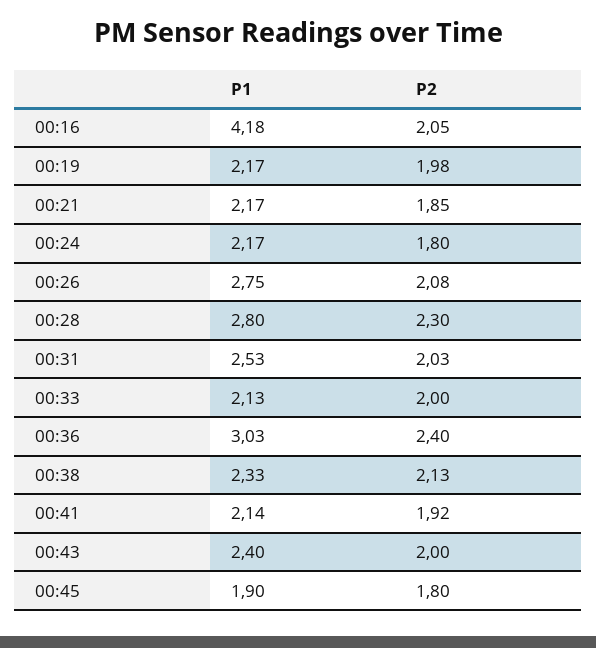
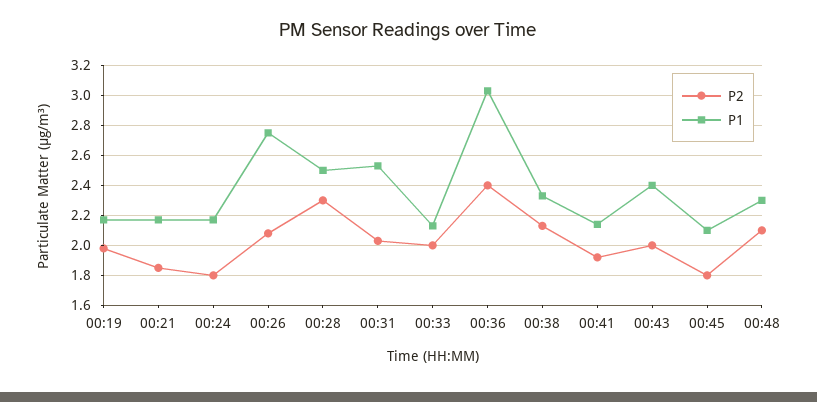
P1, 00:16: 4.18 -> none
P2, 00:16: 2.05 -> none
P1, 00:28: 2.8 -> 2.5
P1, 00:45: 1.9 -> 2.1
P2, 00:48: none -> 2.1
P1, 00:48: none -> 2.3

